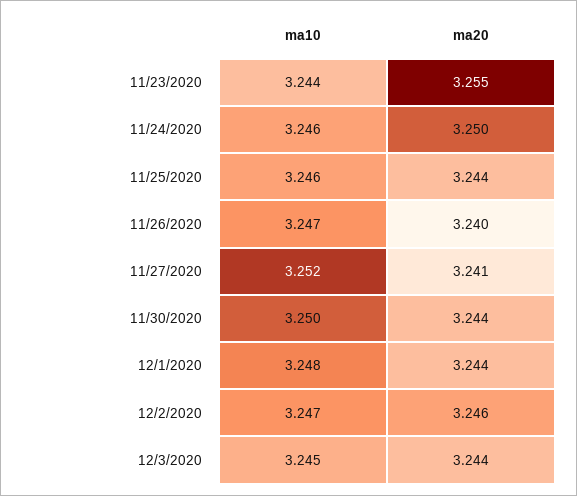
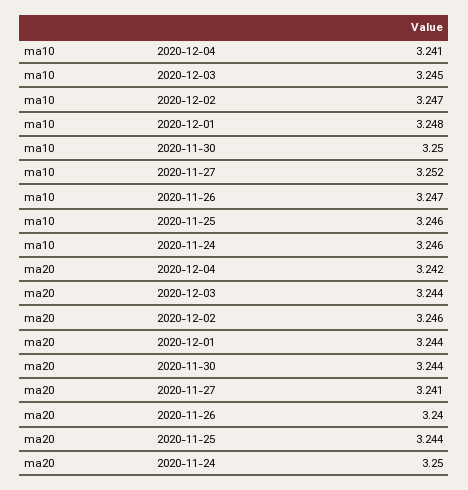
ma10, 11/23/2020: 3.244 -> none
ma20, 11/23/2020: 3.255 -> none
ma10, 2020-12-04: none -> 3.241
ma20, 2020-12-04: none -> 3.242

